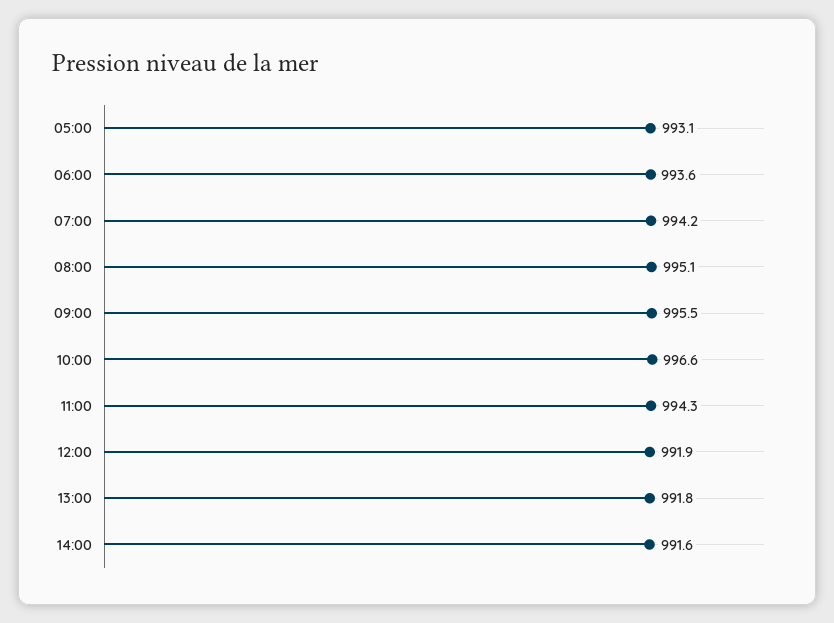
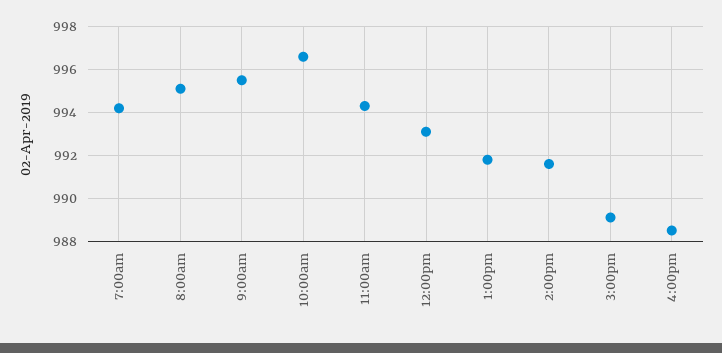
05:00: 993.1 -> none
06:00: 993.6 -> none
12:00: 991.9 -> 993
3:00pm: none -> 989
4:00pm: none -> 988.5

